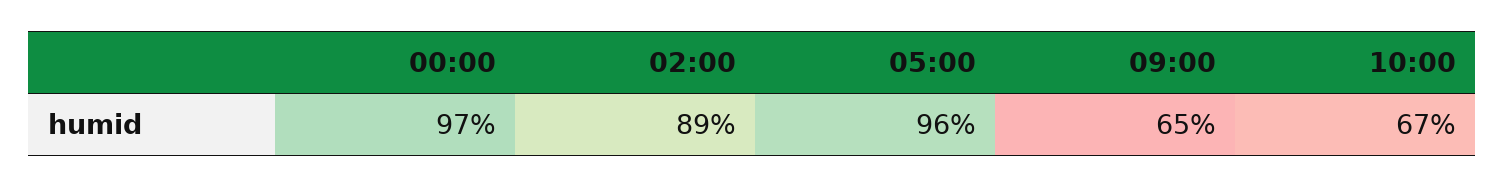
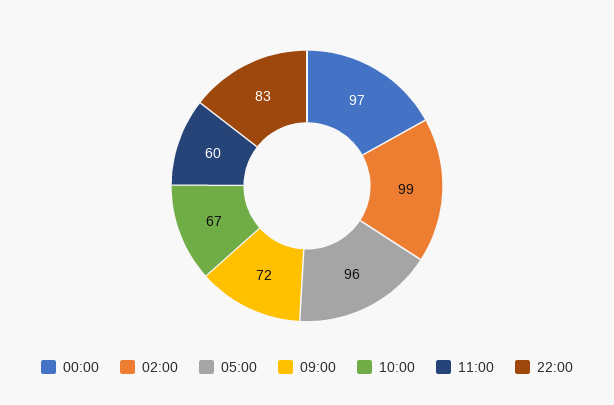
02:00: 89 -> 99
09:00: 65 -> 72
11:00: none -> 60
22:00: none -> 83

